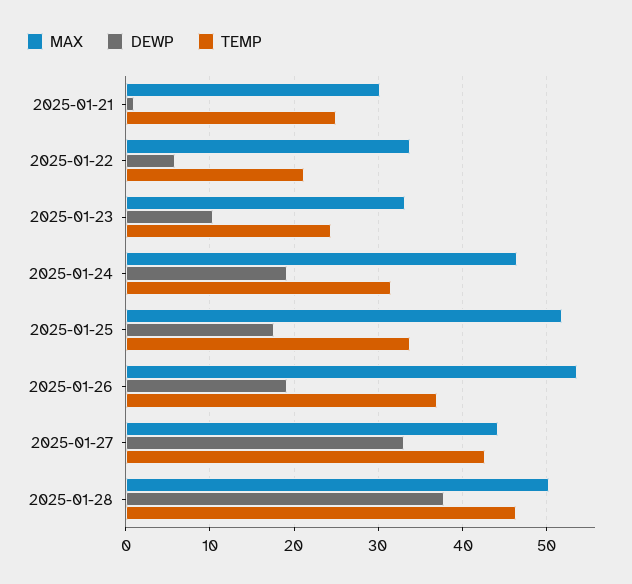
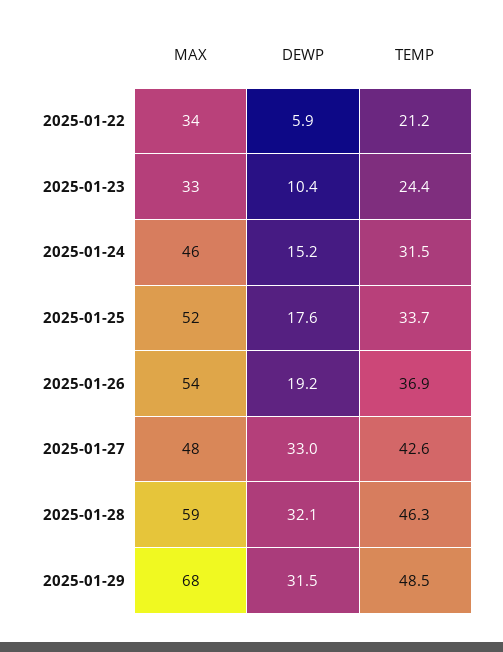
MAX, 2025-01-21: 30 -> none
DEWP, 2025-01-21: 1 -> none
TEMP, 2025-01-21: 25 -> none
DEWP, 2025-01-24: 19 -> 15.2
MAX, 2025-01-27: 44 -> 48
MAX, 2025-01-28: 50 -> 59
DEWP, 2025-01-28: 38 -> 32.1
MAX, 2025-01-29: none -> 68
DEWP, 2025-01-29: none -> 31.5
TEMP, 2025-01-29: none -> 48.5

